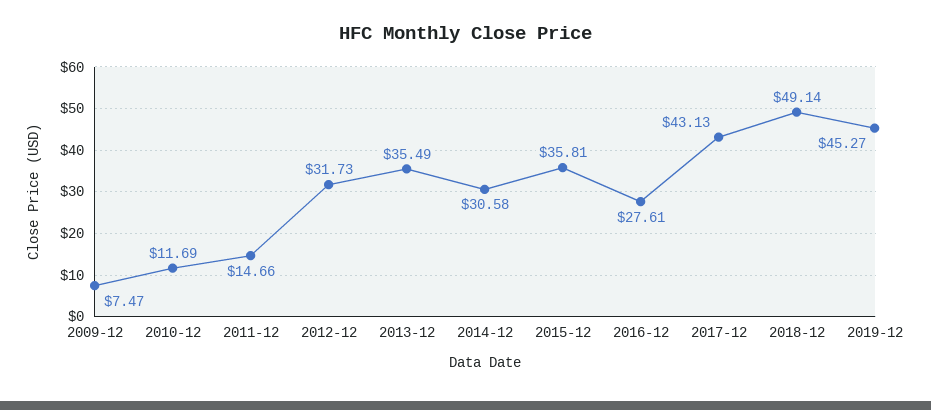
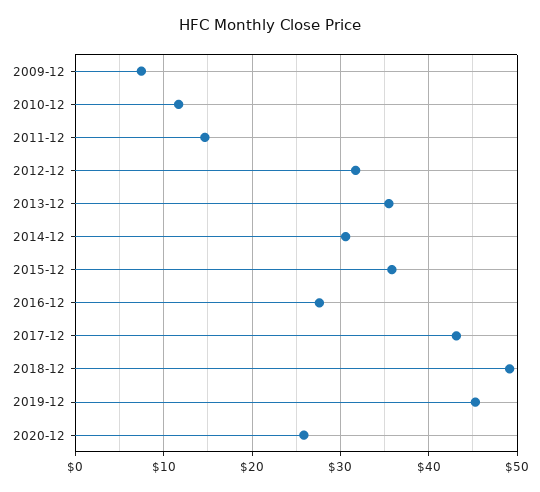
2020-12: none -> 26

